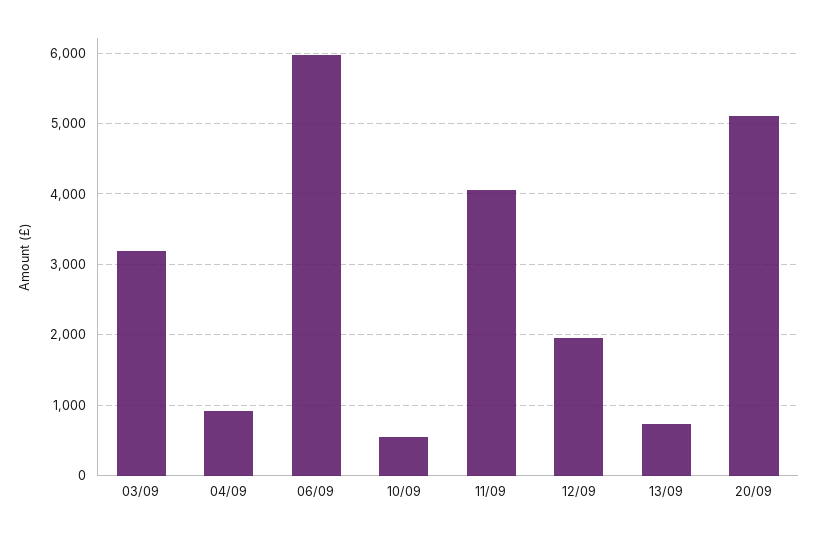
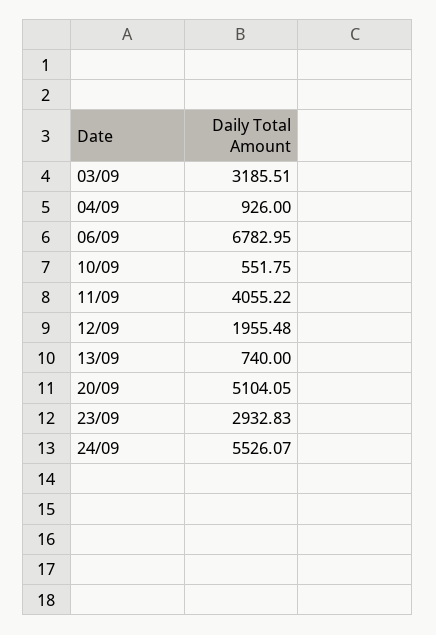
06/09: 6000 -> 6782.95
23/09: none -> 2932.83
24/09: none -> 5526.07

